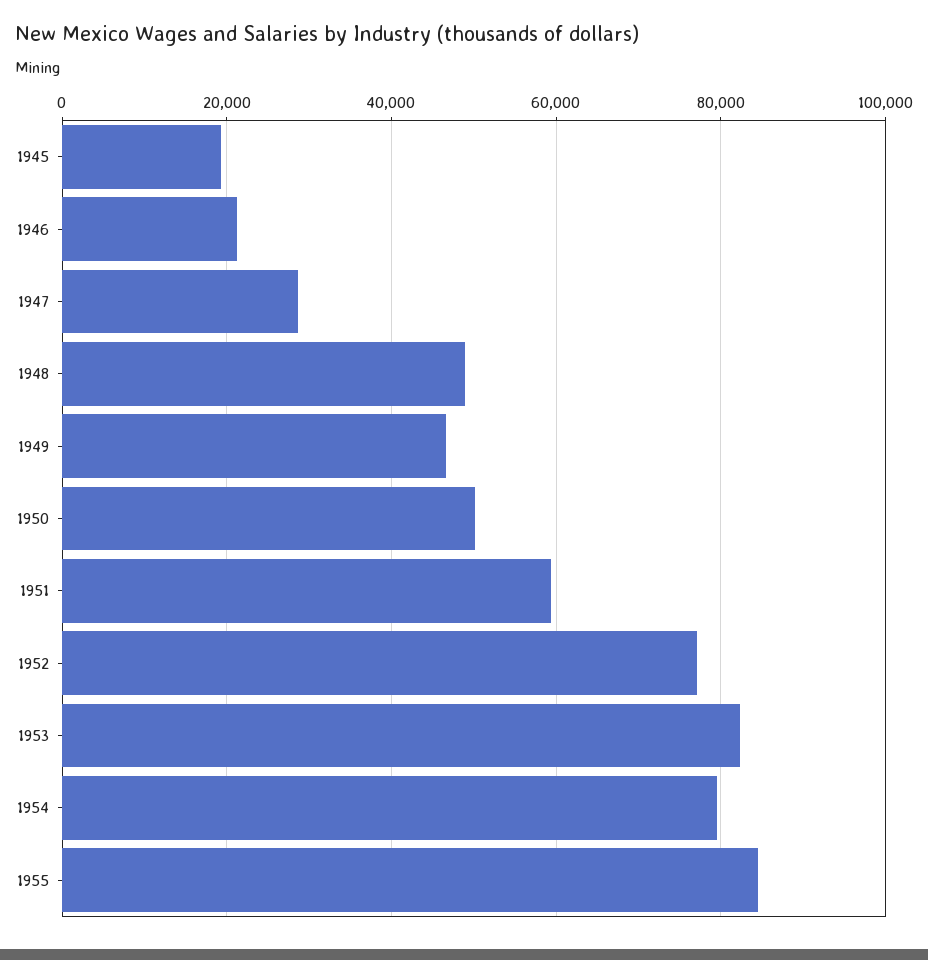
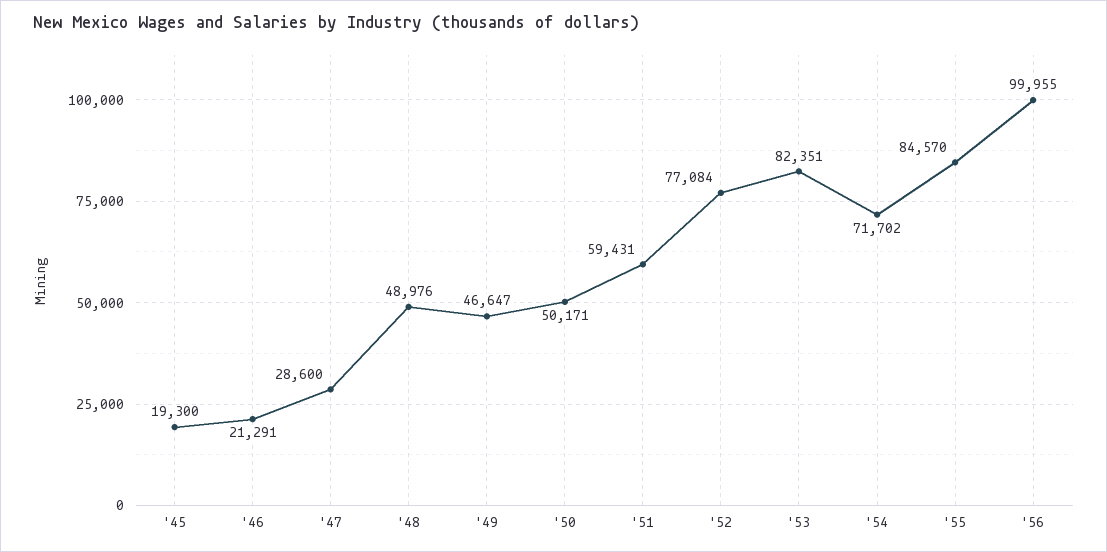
1954: 80000 -> 71702
'56: none -> 99955

